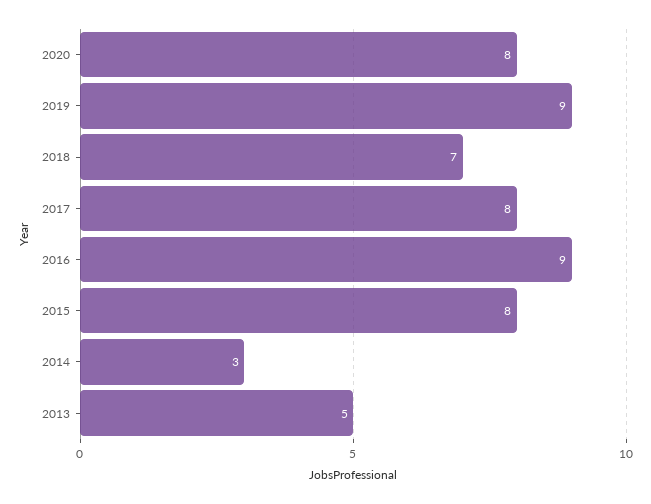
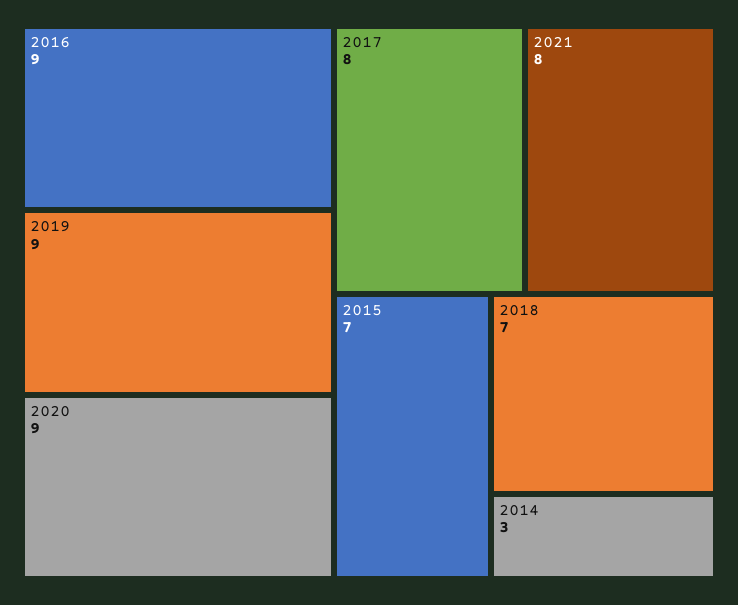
2020: 8 -> 9
2015: 8 -> 7
2013: 5 -> none
2021: none -> 8

